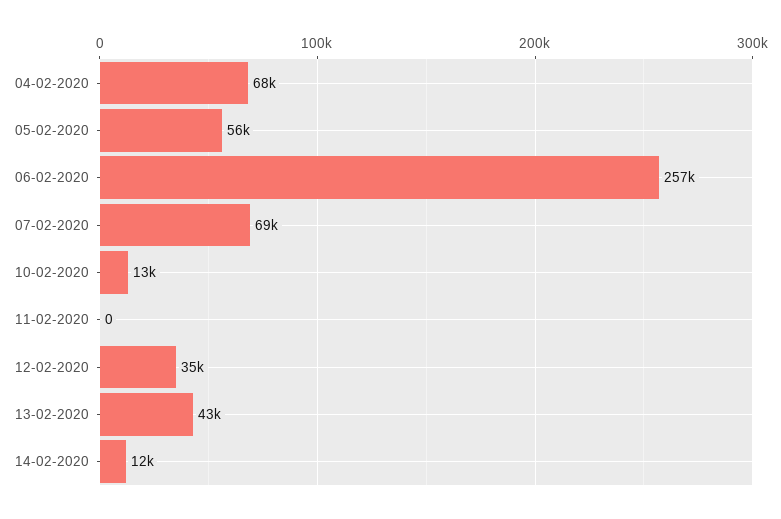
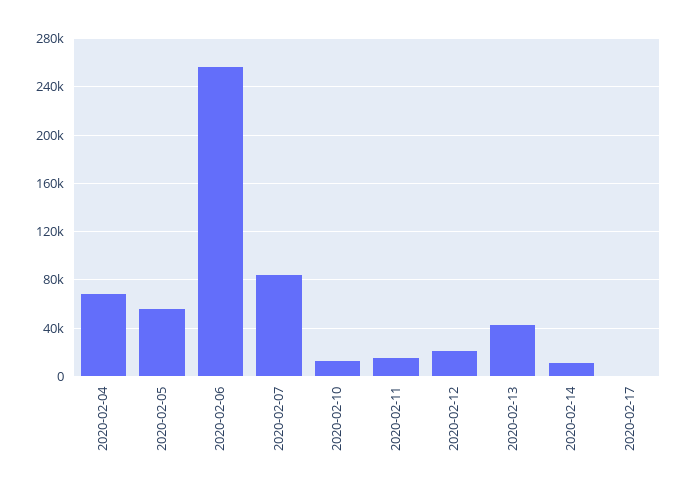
07-02-2020: 69000 -> 85000
11-02-2020: 0 -> 15000
12-02-2020: 35000 -> 20000
2020-02-17: none -> 0

